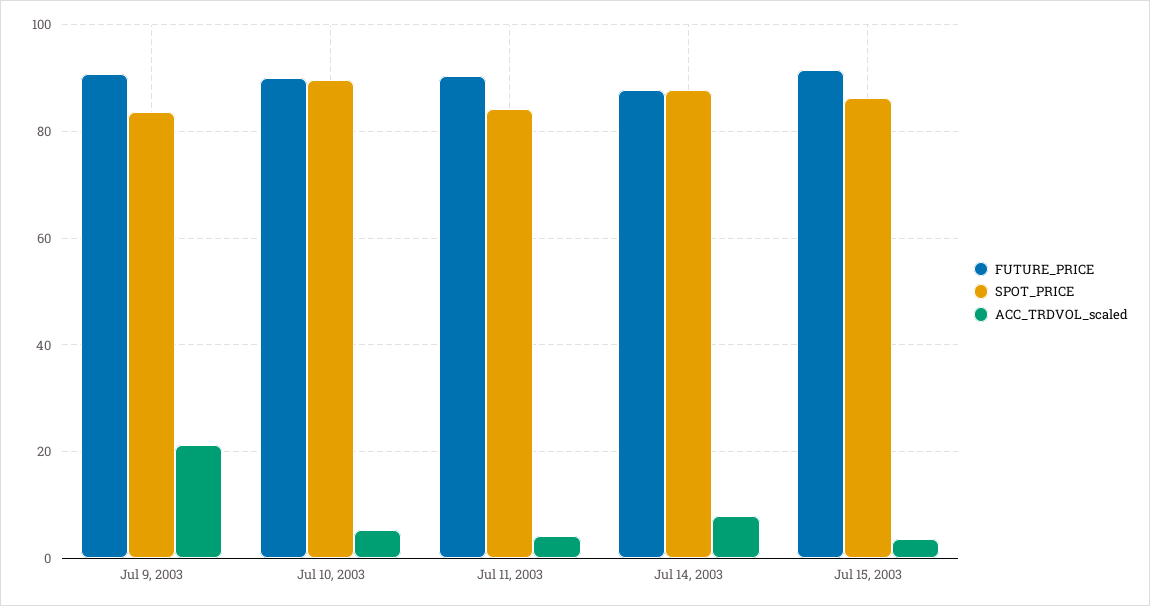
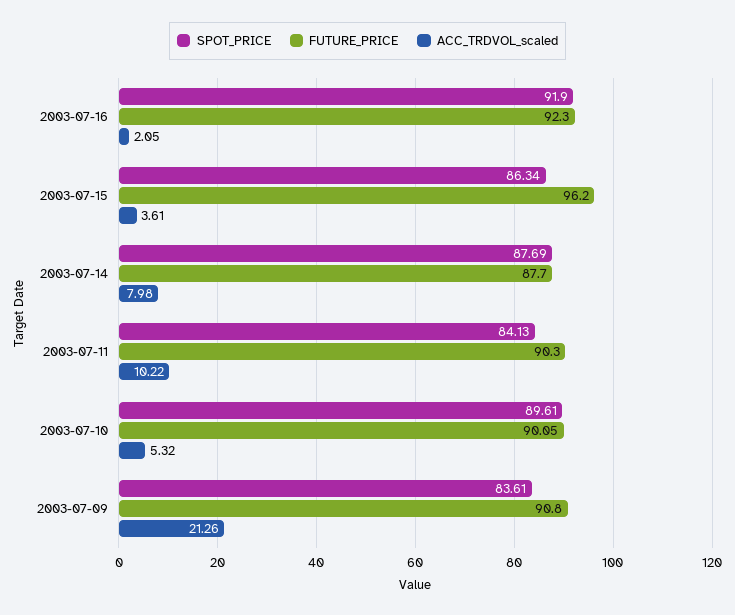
ACC_TRDVOL_scaled, Jul 11, 2003: 4 -> 10.22
FUTURE_PRICE, Jul 15, 2003: 92 -> 96.2
SPOT_PRICE, 2003-07-16: none -> 91.9
FUTURE_PRICE, 2003-07-16: none -> 92.3
ACC_TRDVOL_scaled, 2003-07-16: none -> 2.05

